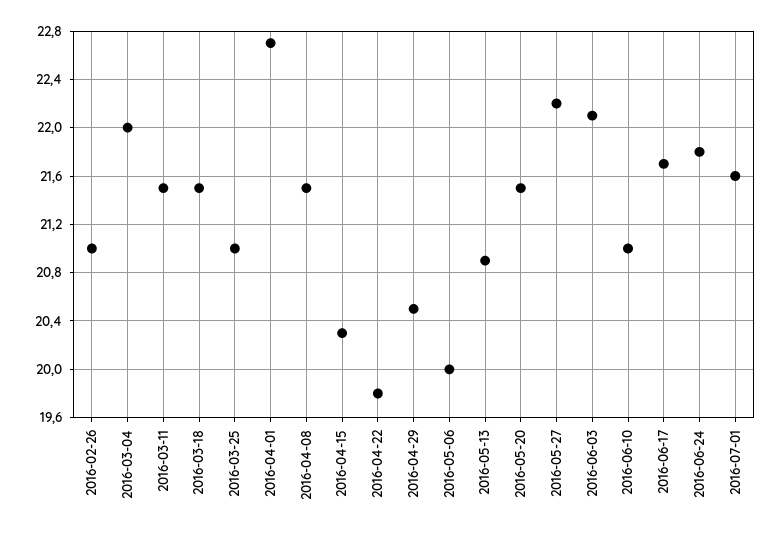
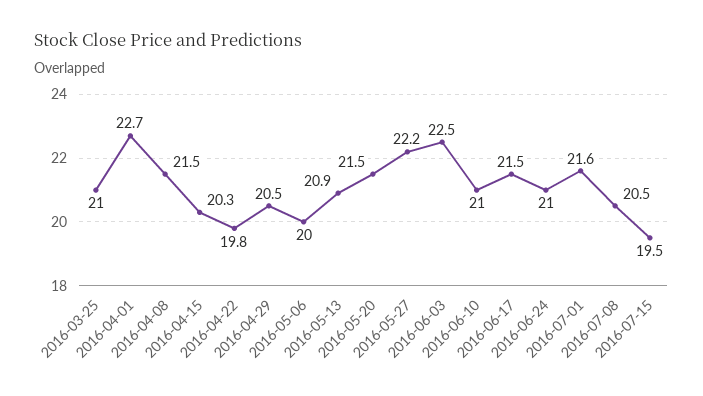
2016-02-26: 21 -> none
2016-03-04: 22 -> none
2016-03-11: 21.5 -> none
2016-03-18: 21.5 -> none
2016-06-03: 22.1 -> 22.5
2016-06-17: 21.7 -> 21.5
2016-06-24: 21.8 -> 21
2016-07-08: none -> 20.5
2016-07-15: none -> 19.5

